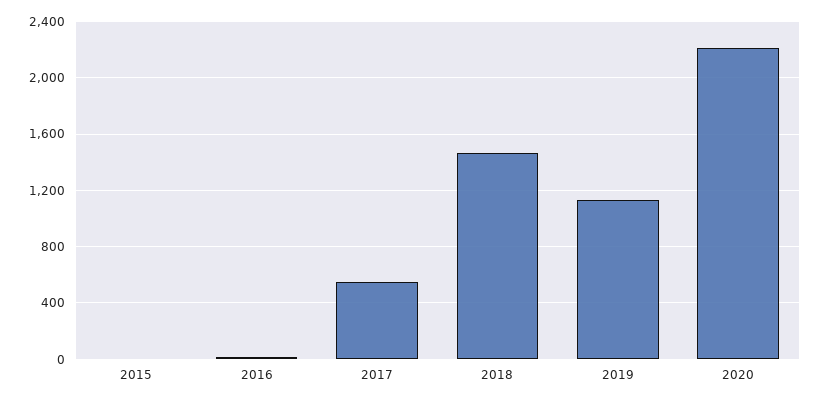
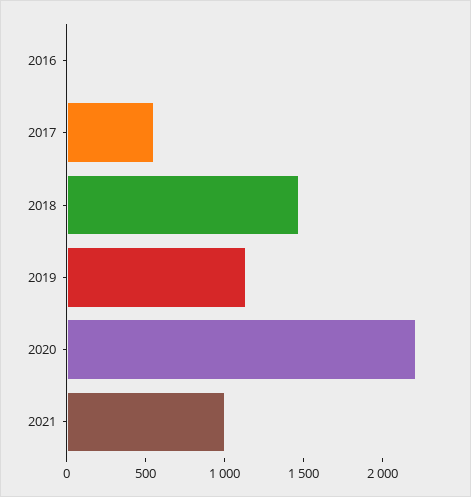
2015: 0 -> none
2021: none -> 1000

